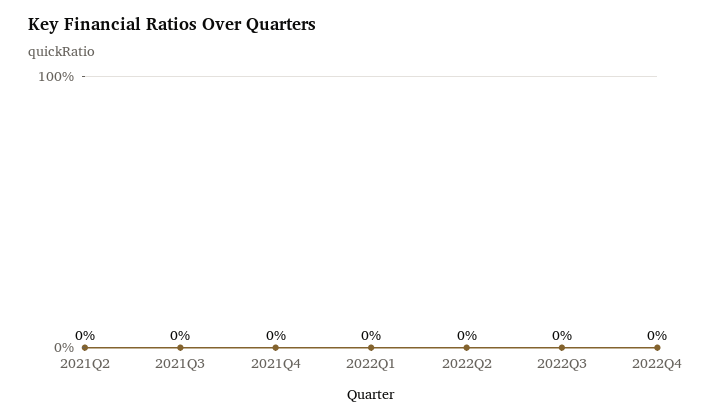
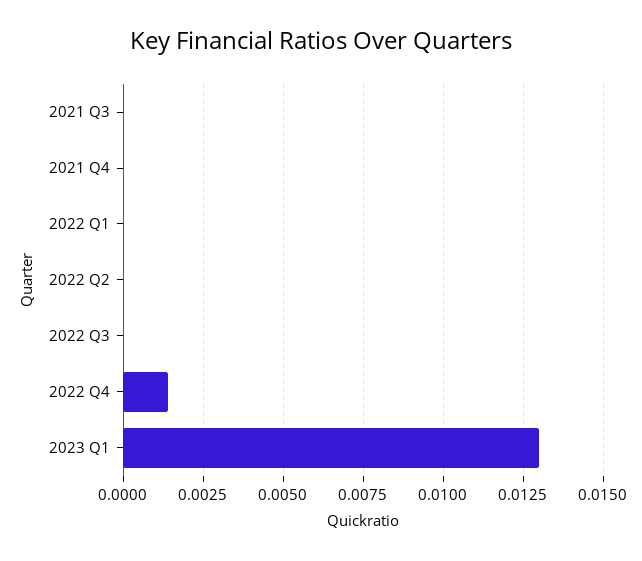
2021Q2: 0 -> none
2022Q4: 0 -> 0.0015
2023 Q1: none -> 0.013

